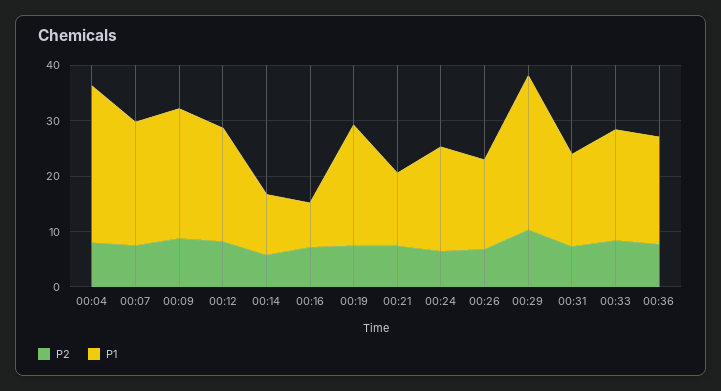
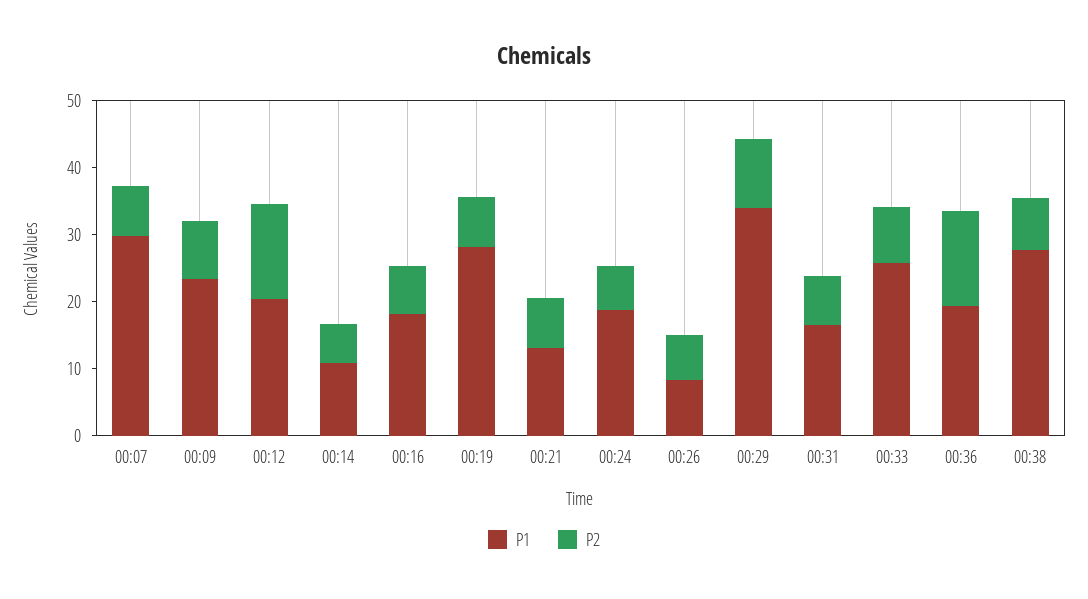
P2, 00:04: 8 -> none
P1, 00:04: 28 -> none
P1, 00:07: 22 -> 30
P2, 00:12: 8 -> 14
P1, 00:16: 8 -> 18
P1, 00:19: 22 -> 28
P1, 00:26: 16 -> 8
P1, 00:29: 28 -> 34
P1, 00:33: 20 -> 26
P2, 00:36: 8 -> 14
P1, 00:38: none -> 28
P2, 00:38: none -> 8

